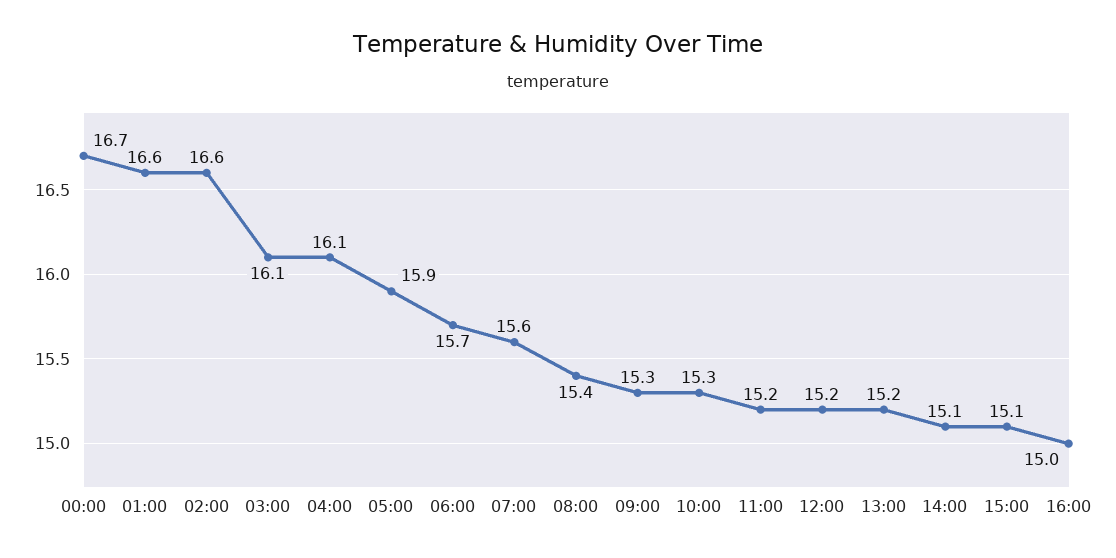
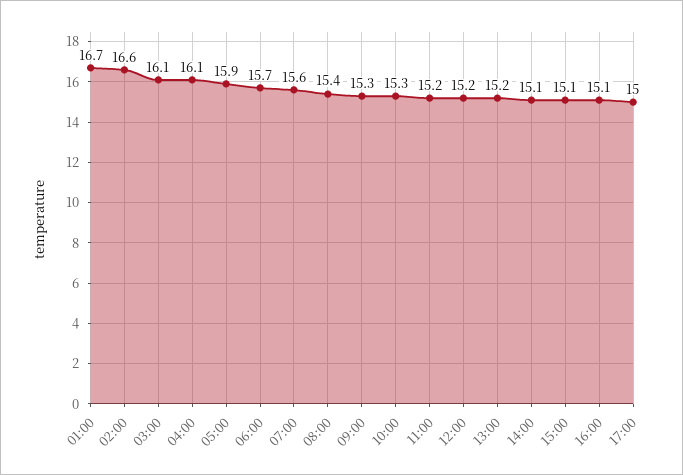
00:00: 16.7 -> none
01:00: 16.6 -> 16.7
16:00: 15 -> 15.1
17:00: none -> 15

